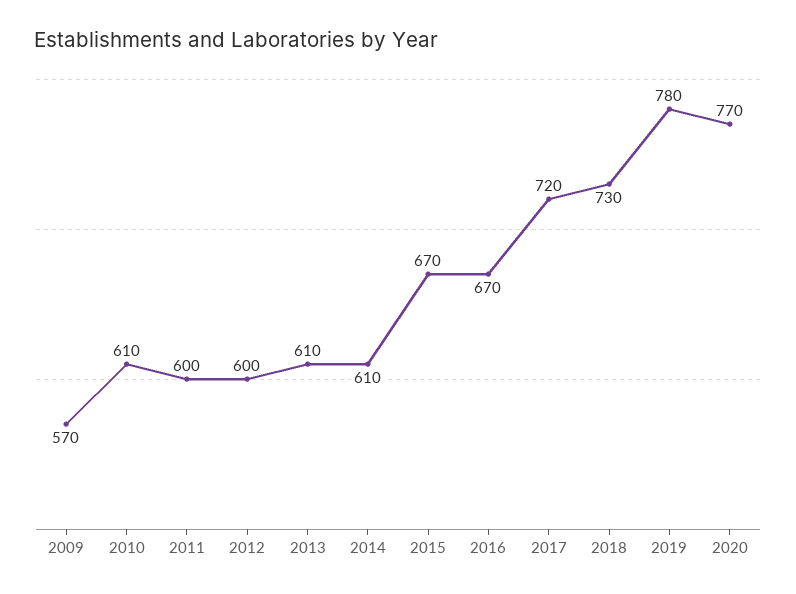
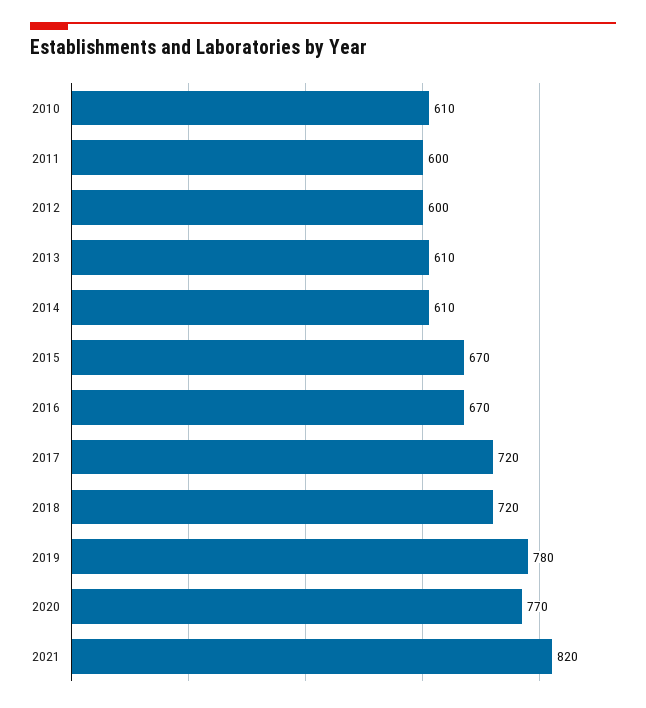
2009: 570 -> none
2018: 730 -> 720
2021: none -> 820

